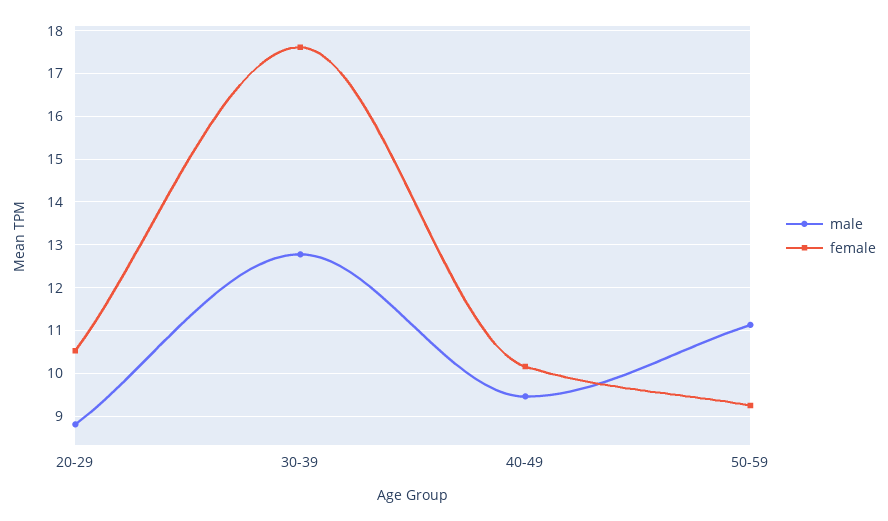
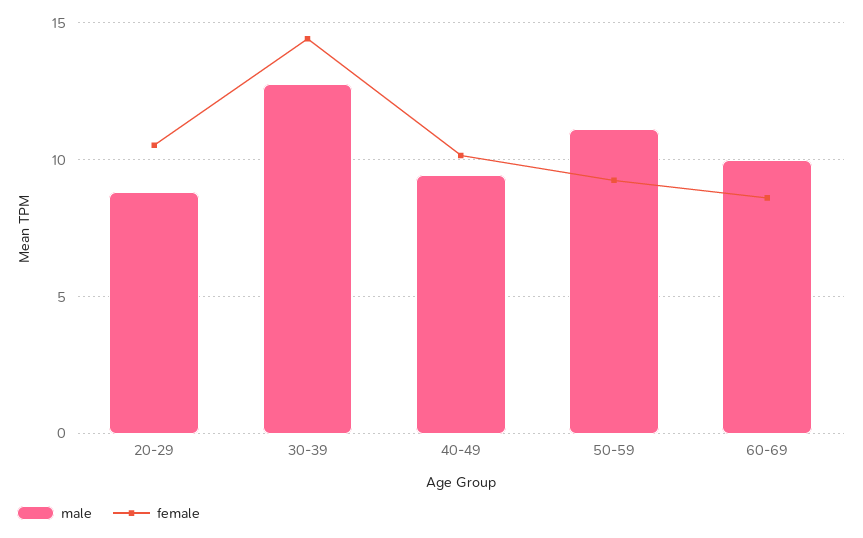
female, 30-39: 17.6 -> 14.5
male, 60-69: none -> 10
female, 60-69: none -> 8.5

